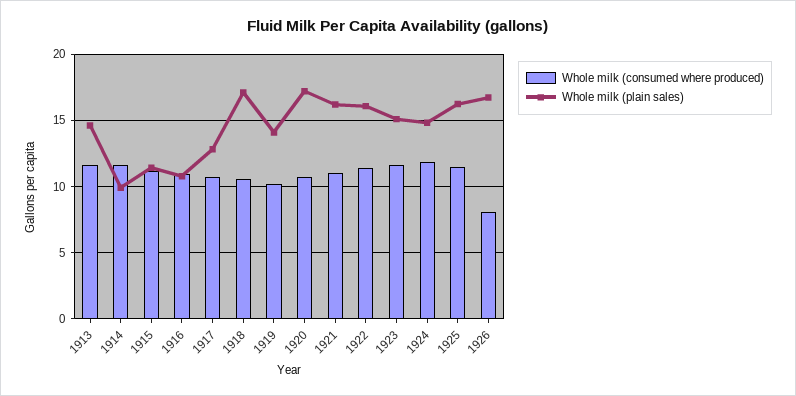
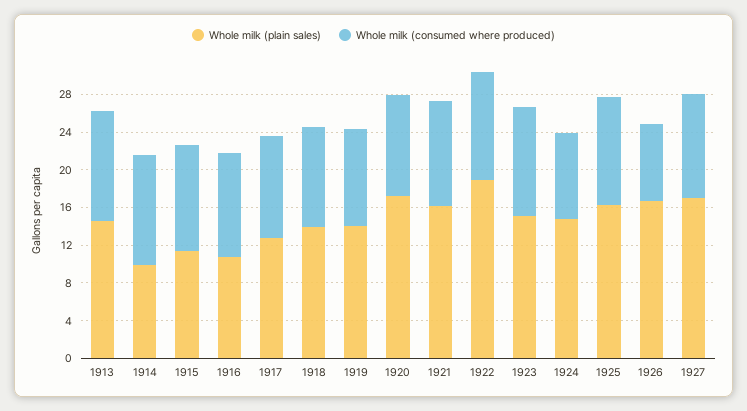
Whole milk (plain sales), 1918: 17 -> 14
Whole milk (plain sales), 1922: 16 -> 19
Whole milk (consumed where produced), 1924: 12 -> 9
Whole milk (plain sales), 1927: none -> 17
Whole milk (consumed where produced), 1927: none -> 11

